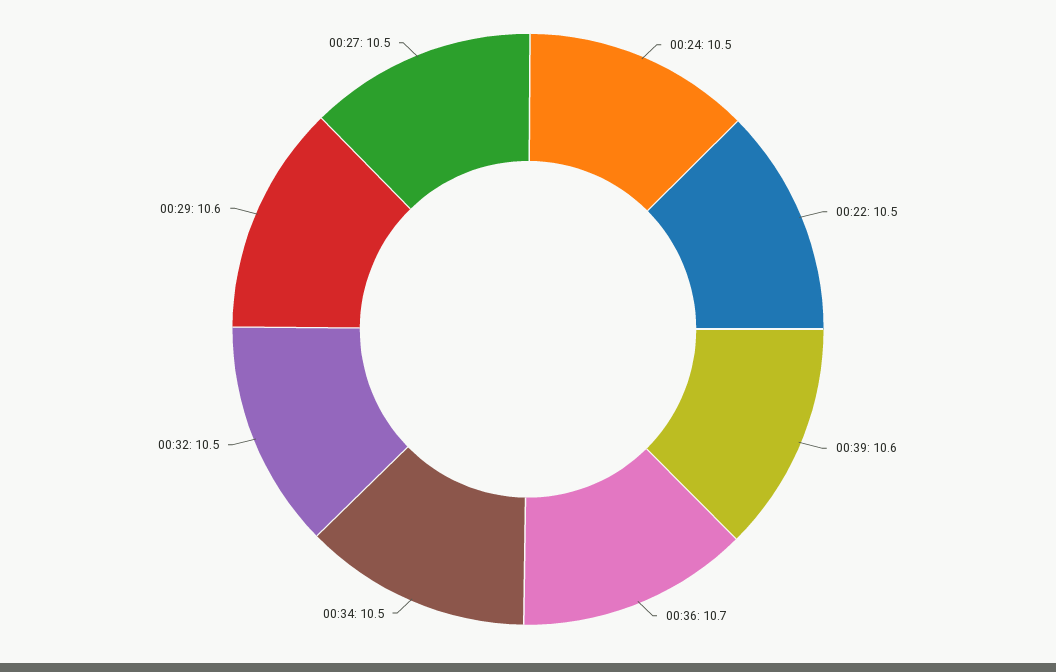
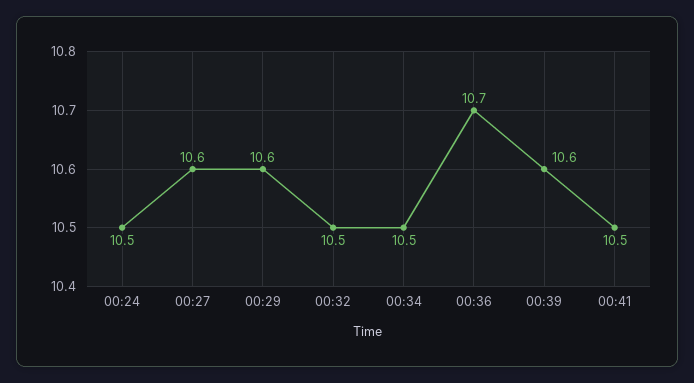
00:22: 10.5 -> none
00:27: 10.5 -> 10.6
00:41: none -> 10.5

